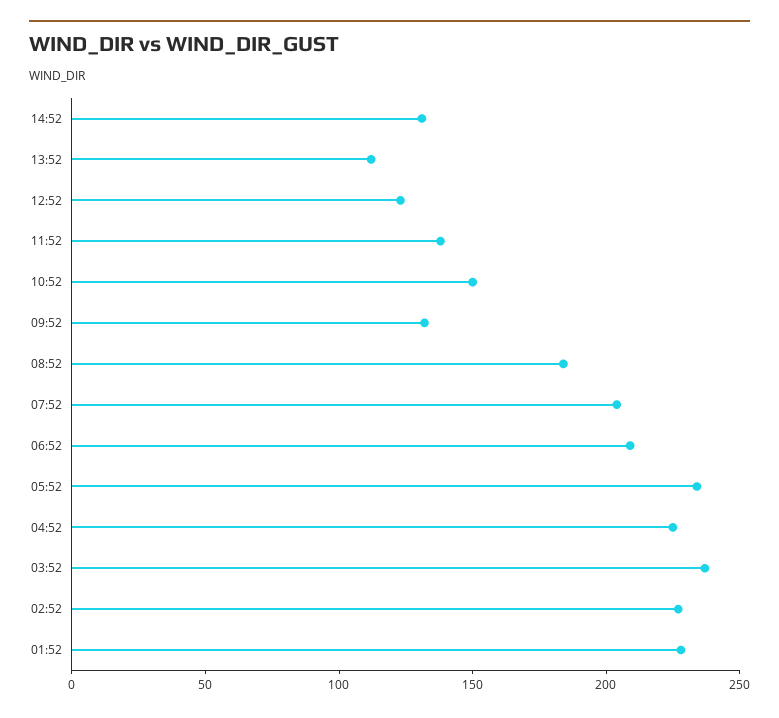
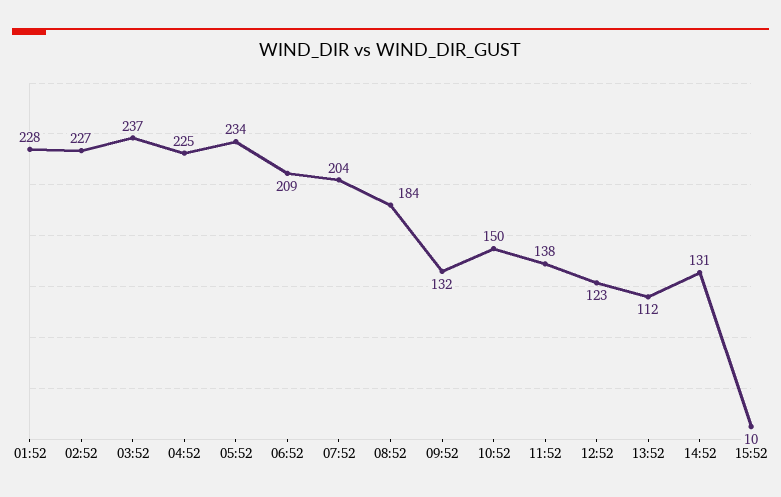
15:52: none -> 10

